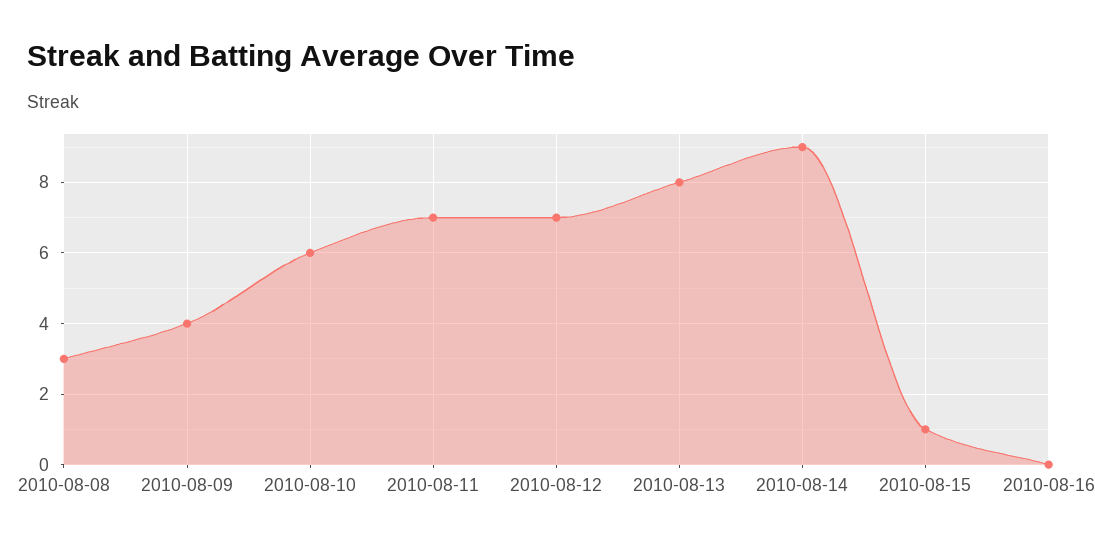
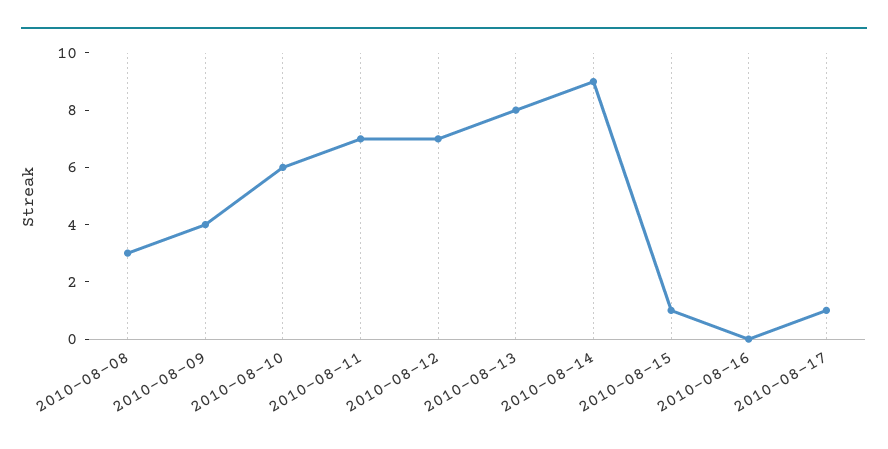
2010-08-17: none -> 1

